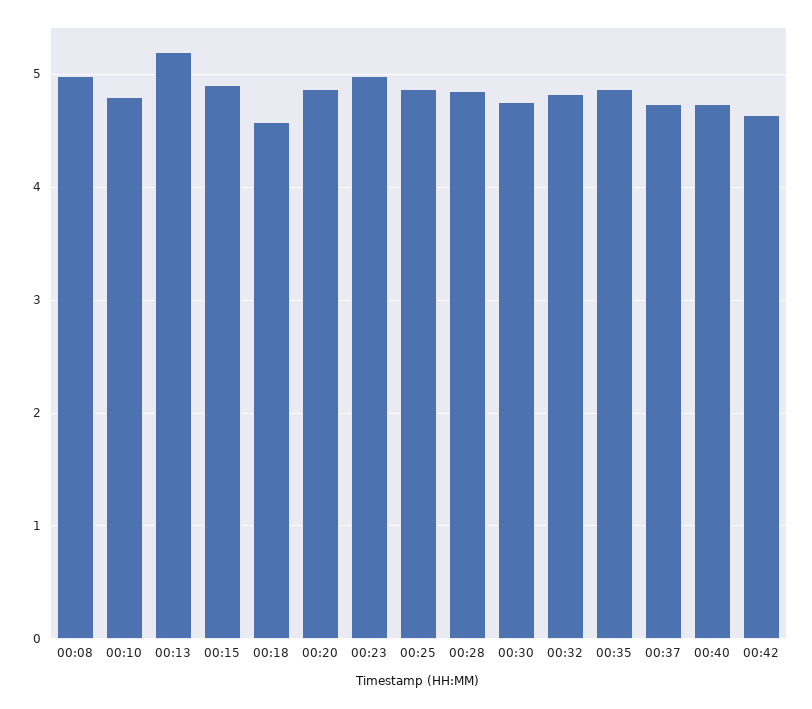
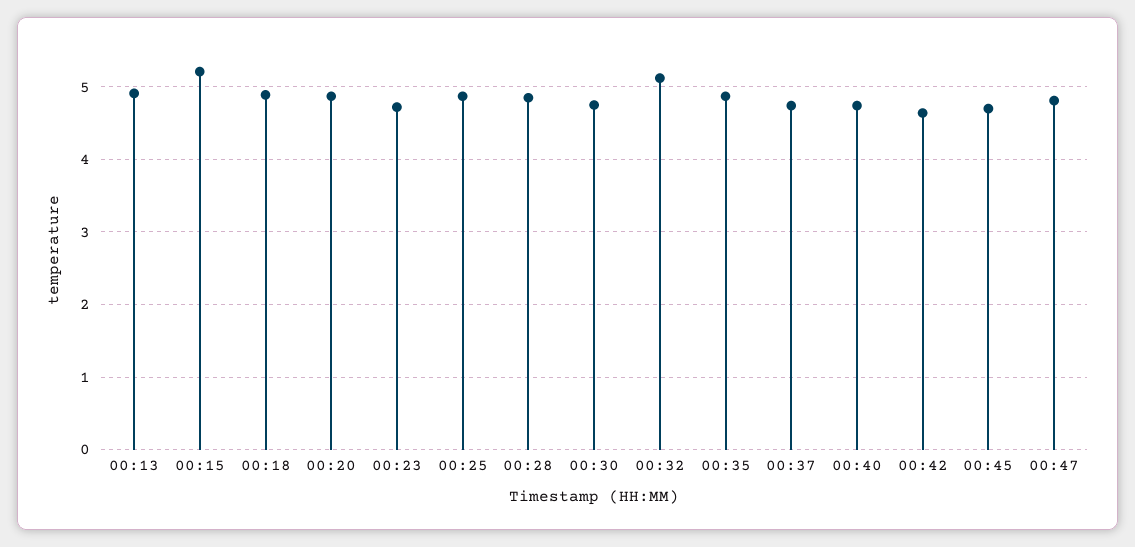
00:08: 5 -> none
00:10: 4.8 -> none
00:13: 5.2 -> 4.9
00:15: 4.9 -> 5.2
00:18: 4.6 -> 4.9
00:23: 5 -> 4.7
00:32: 4.8 -> 5.1
00:45: none -> 4.7
00:47: none -> 4.8

